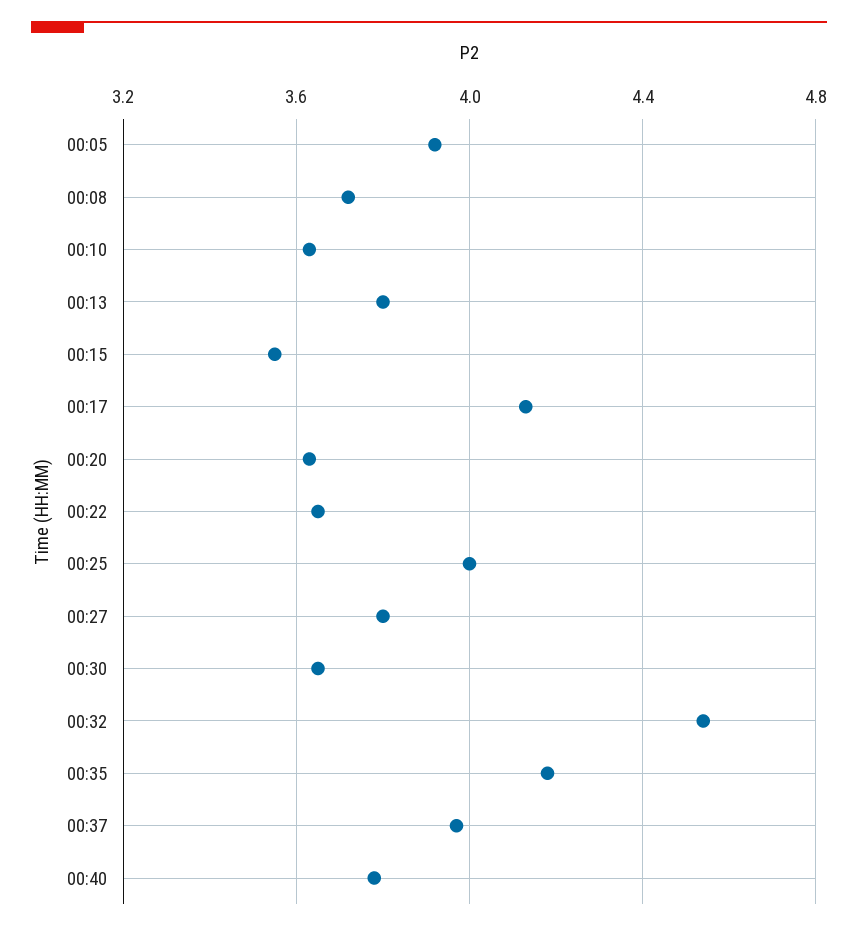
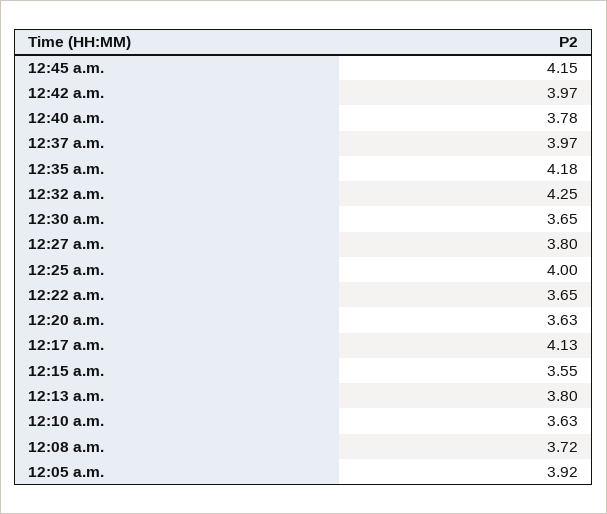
00:32: 4.55 -> 4.25
12:45 a.m.: none -> 4.15
12:42 a.m.: none -> 3.97

